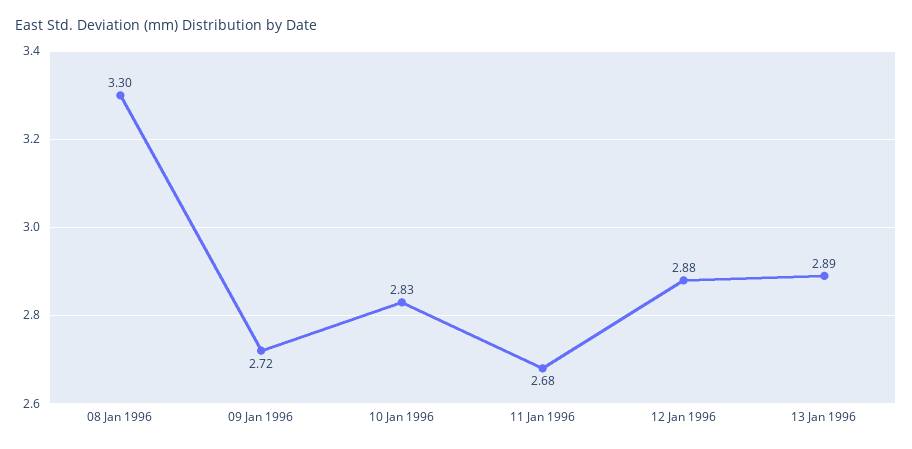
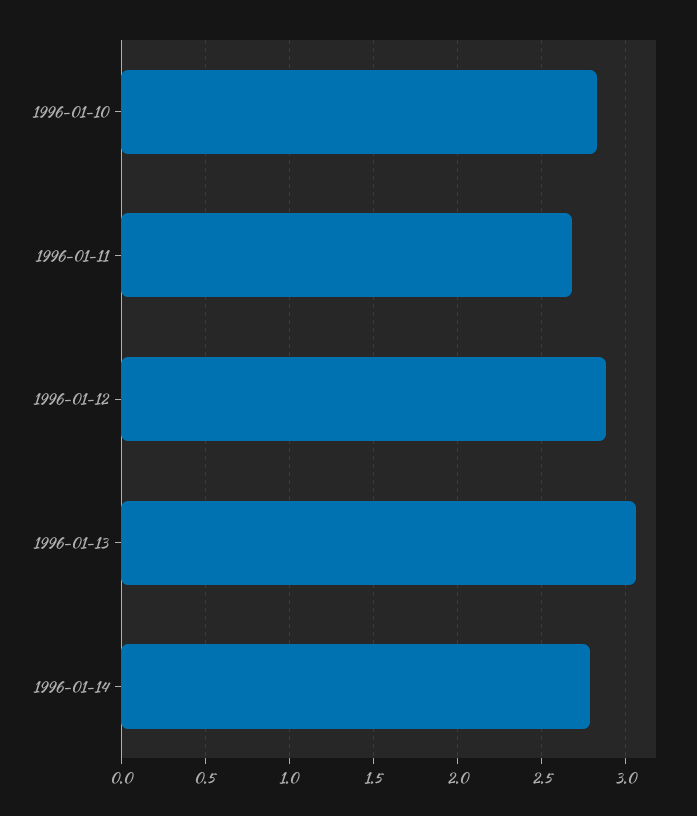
08 Jan 1996: 3.3 -> none
09 Jan 1996: 2.72 -> none
13 Jan 1996: 2.89 -> 3.05
1996-01-14: none -> 2.8

